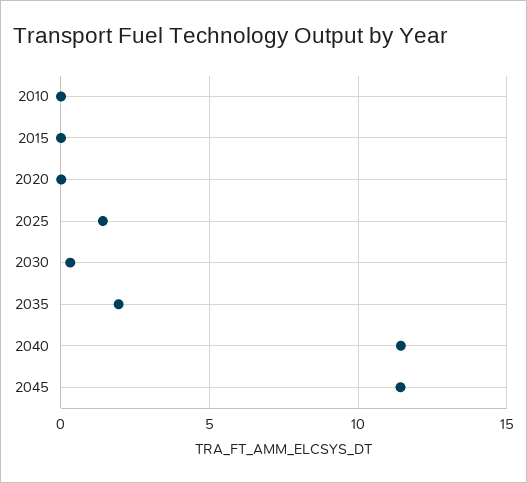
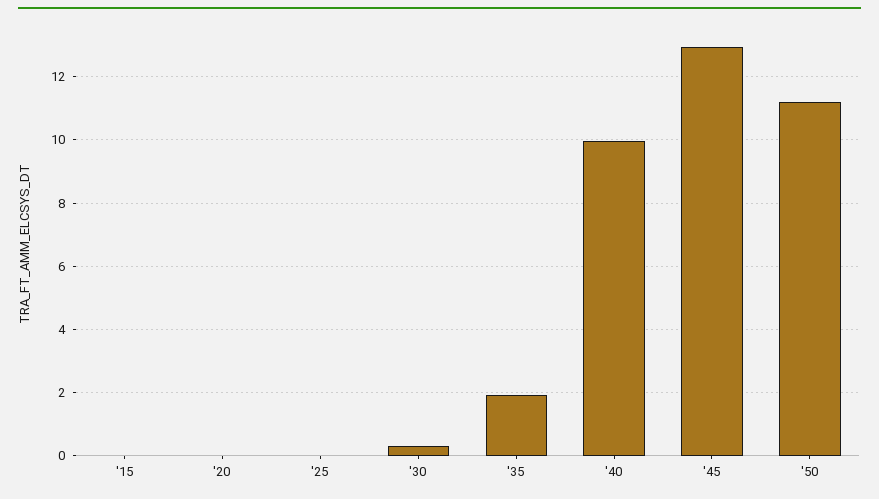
2010: 0 -> none
2025: 1.5 -> 0
2040: 11.5 -> 10
2045: 11.5 -> 13
'50: none -> 11.2

